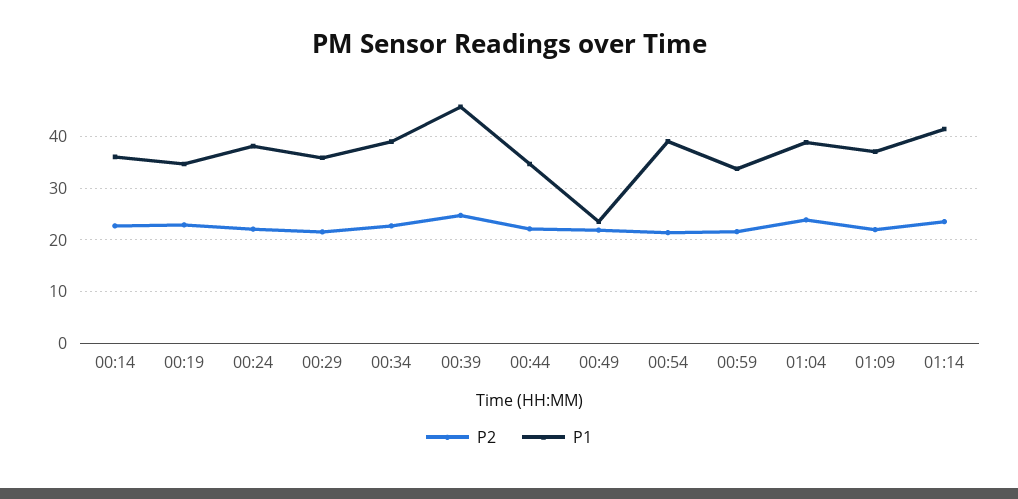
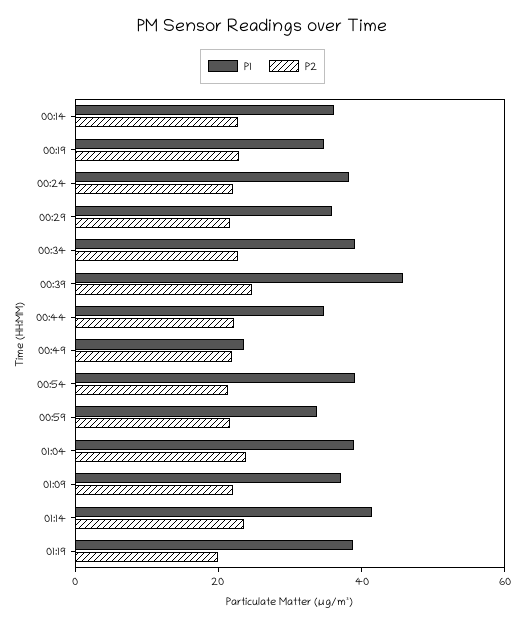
P1, 01:19: none -> 40
P2, 01:19: none -> 20

